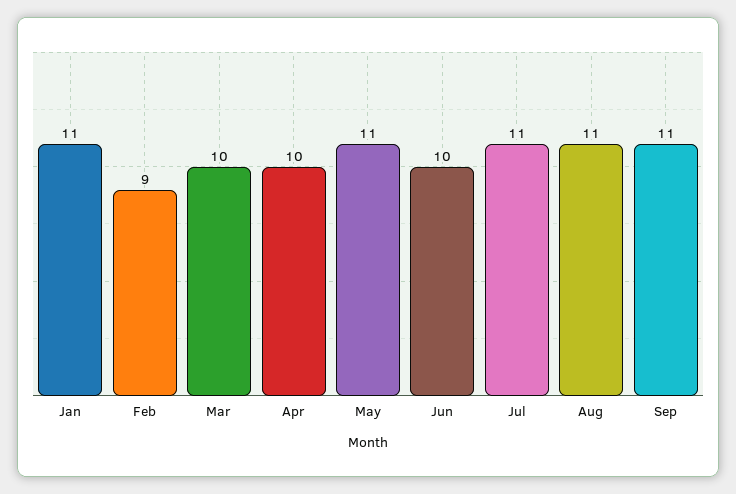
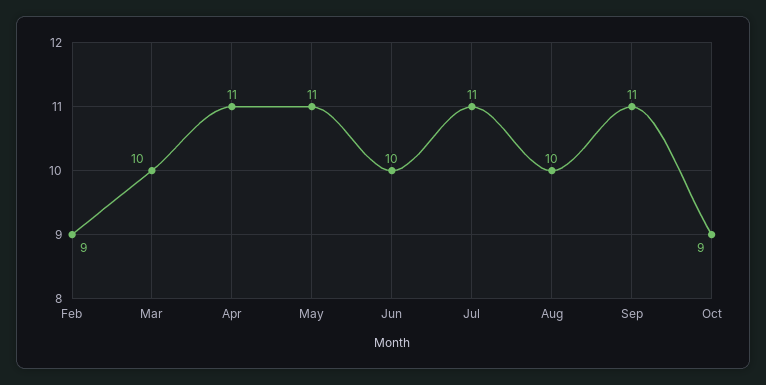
Jan: 11 -> none
Apr: 10 -> 11
Aug: 11 -> 10
Oct: none -> 9

